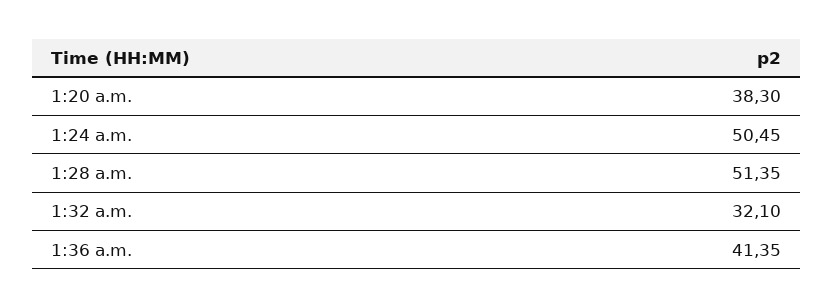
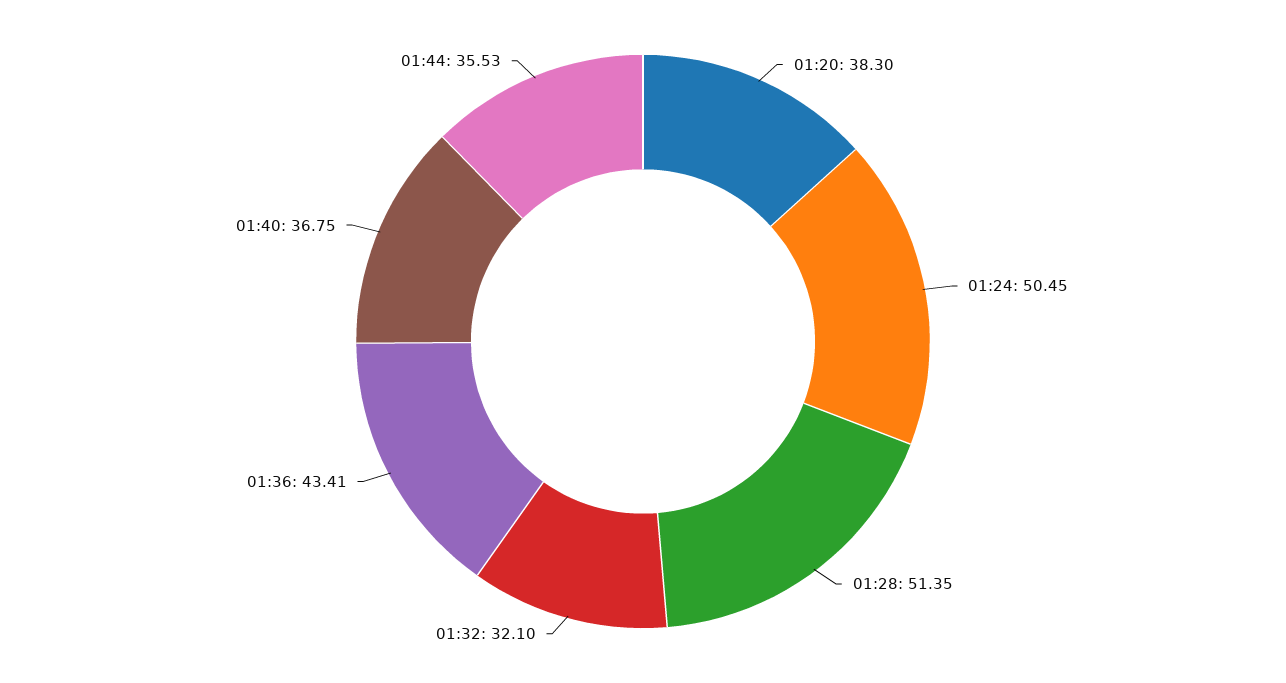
1:36 a.m.: 41.35 -> 43.41
01:40: none -> 36.75
01:44: none -> 35.53

